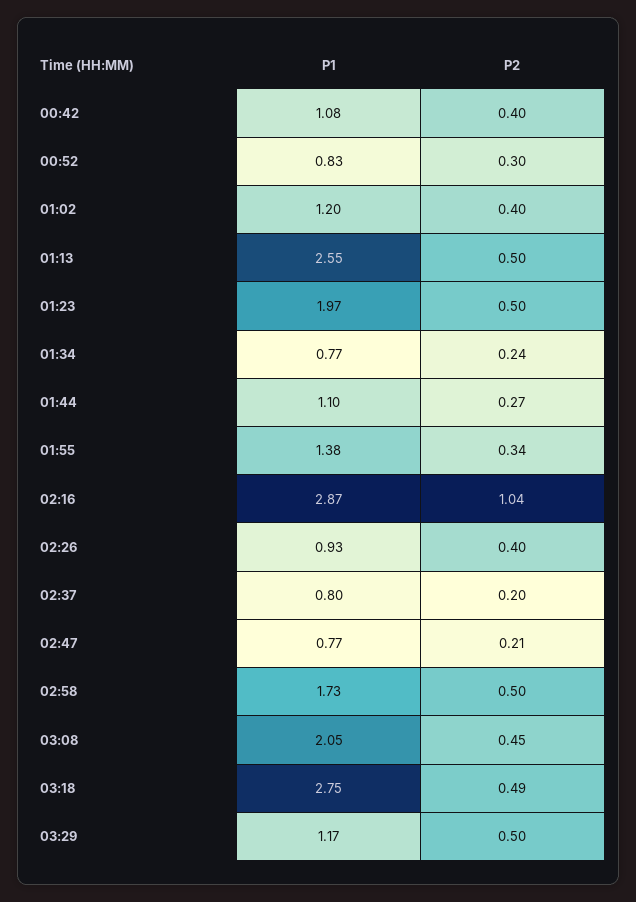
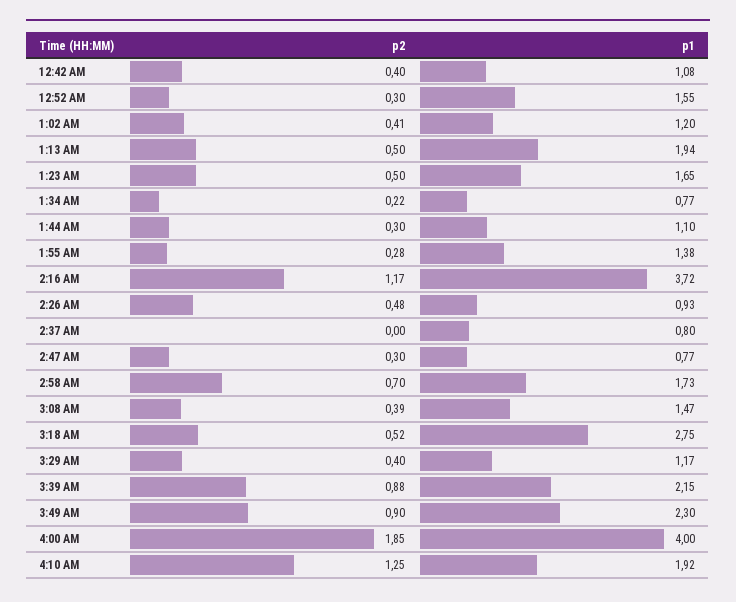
P1, 00:52: 0.83 -> 1.55
P2, 01:02: 0.4 -> 0.41
P1, 01:13: 2.55 -> 1.94
P1, 01:23: 1.97 -> 1.65
P2, 01:34: 0.24 -> 0.22
P2, 01:44: 0.27 -> 0.3
P2, 01:55: 0.34 -> 0.28
P1, 02:16: 2.87 -> 3.72
P2, 02:16: 1.04 -> 1.17
P2, 02:26: 0.4 -> 0.48
P2, 02:37: 0.2 -> 0
P2, 02:47: 0.21 -> 0.3
P2, 02:58: 0.5 -> 0.7
P1, 03:08: 2.05 -> 1.47
P2, 03:08: 0.45 -> 0.39
P2, 03:18: 0.49 -> 0.52
P2, 03:29: 0.5 -> 0.4
P2, 3:39 AM: none -> 0.88
P1, 3:39 AM: none -> 2.15
P2, 3:49 AM: none -> 0.9
P1, 3:49 AM: none -> 2.3
P2, 4:00 AM: none -> 1.85
P1, 4:00 AM: none -> 4
P2, 4:10 AM: none -> 1.25
P1, 4:10 AM: none -> 1.92

